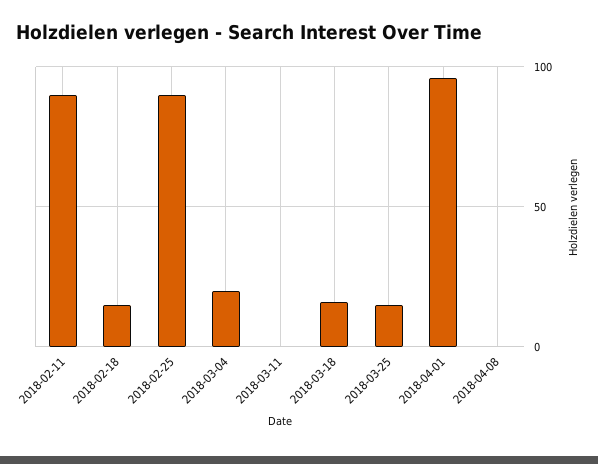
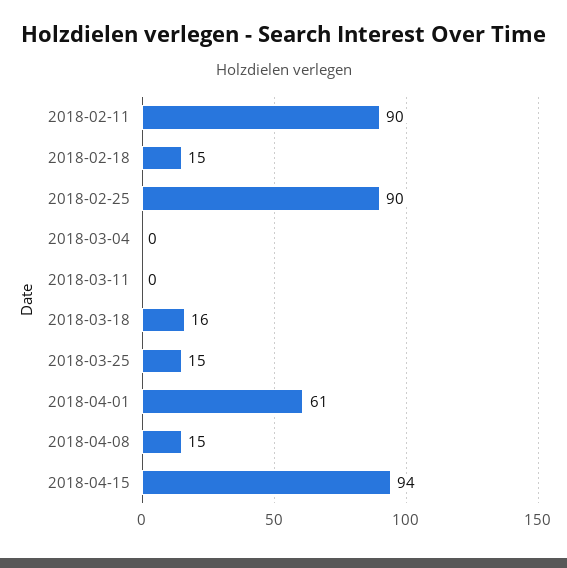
2018-03-04: 20 -> 0
2018-04-01: 95 -> 61
2018-04-08: 0 -> 15
2018-04-15: none -> 94

